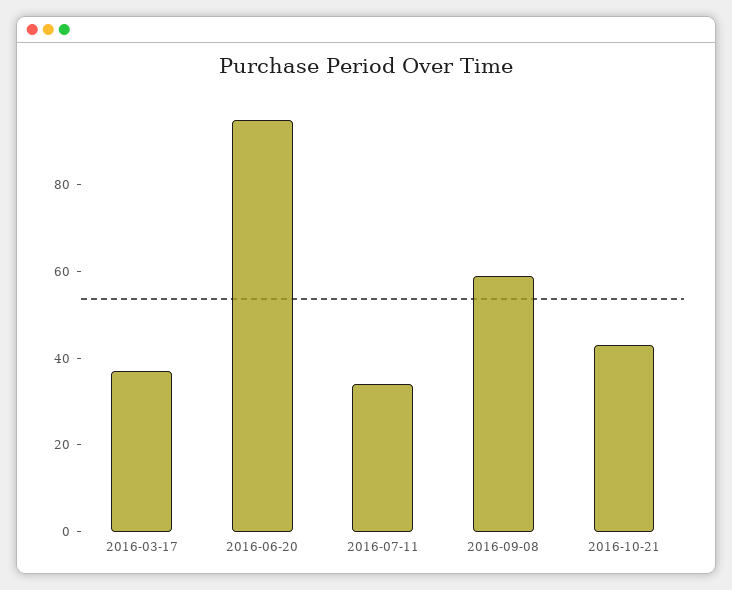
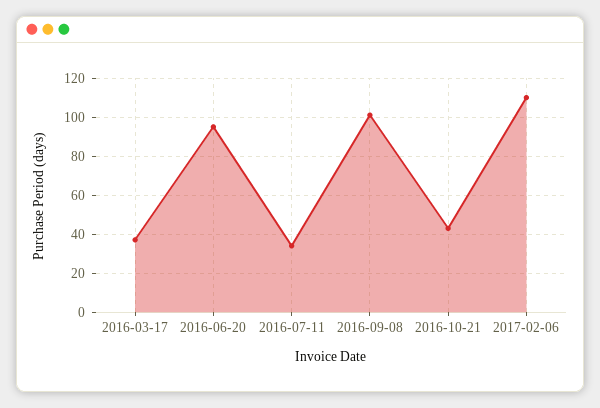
2016-09-08: 60 -> 100
2017-02-06: none -> 110

